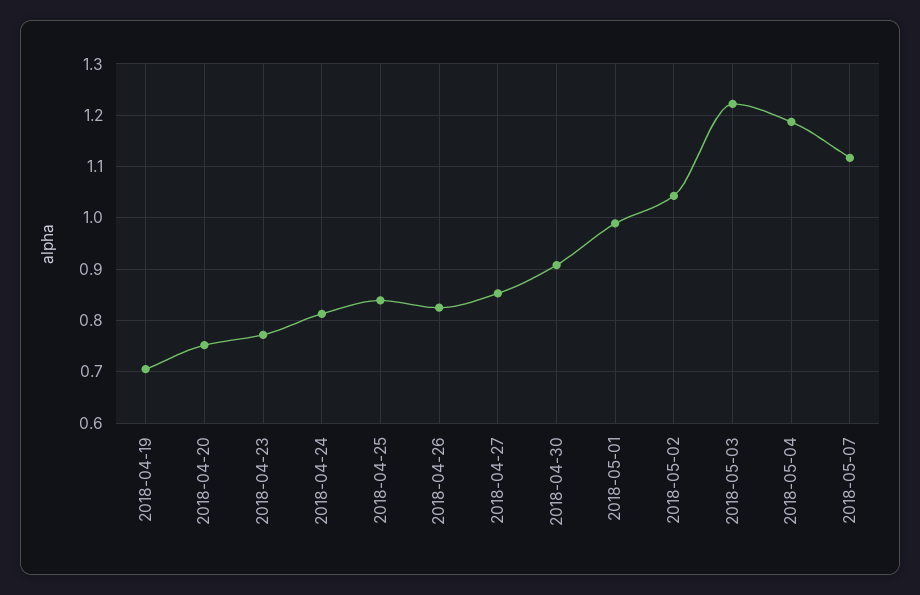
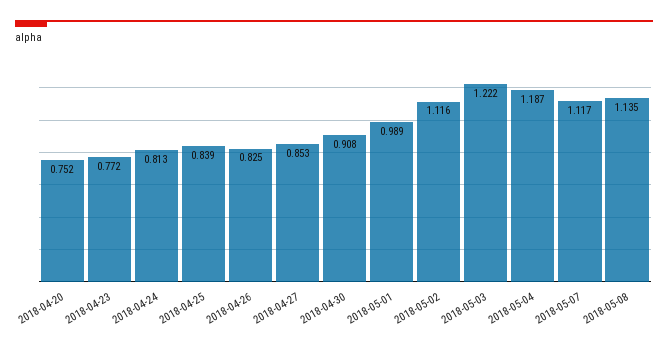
2018-04-19: 0.7 -> none
2018-05-02: 1.04 -> 1.116
2018-05-08: none -> 1.135

